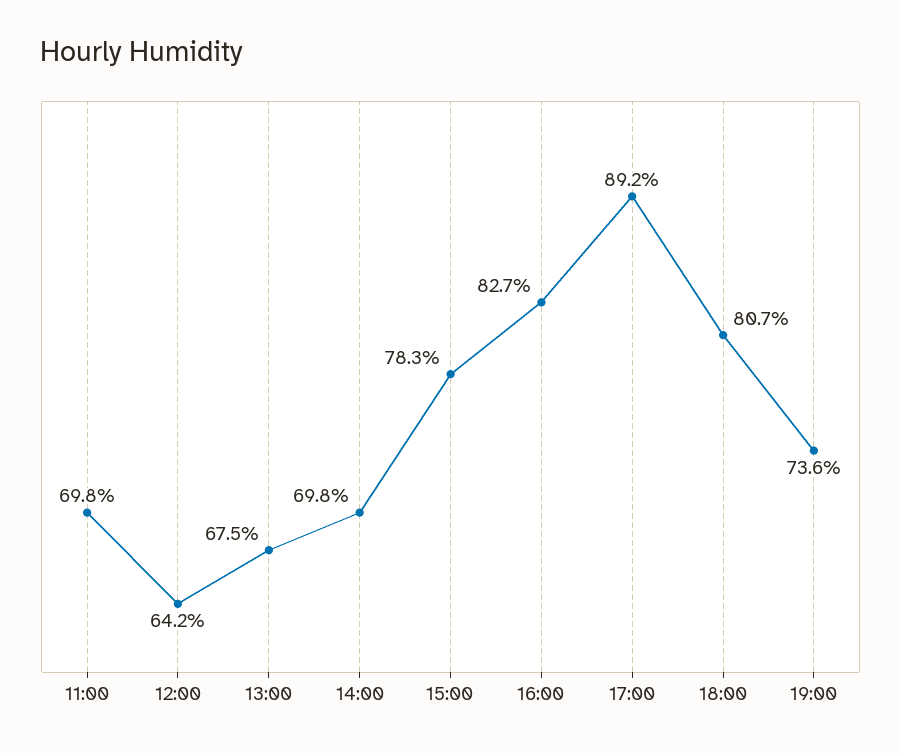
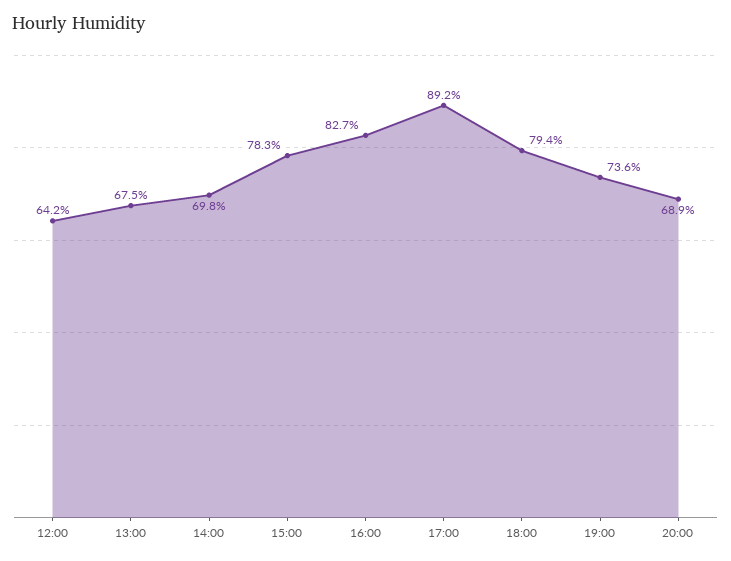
11:00: 69.8 -> none
18:00: 80.7 -> 79.4
20:00: none -> 68.9

